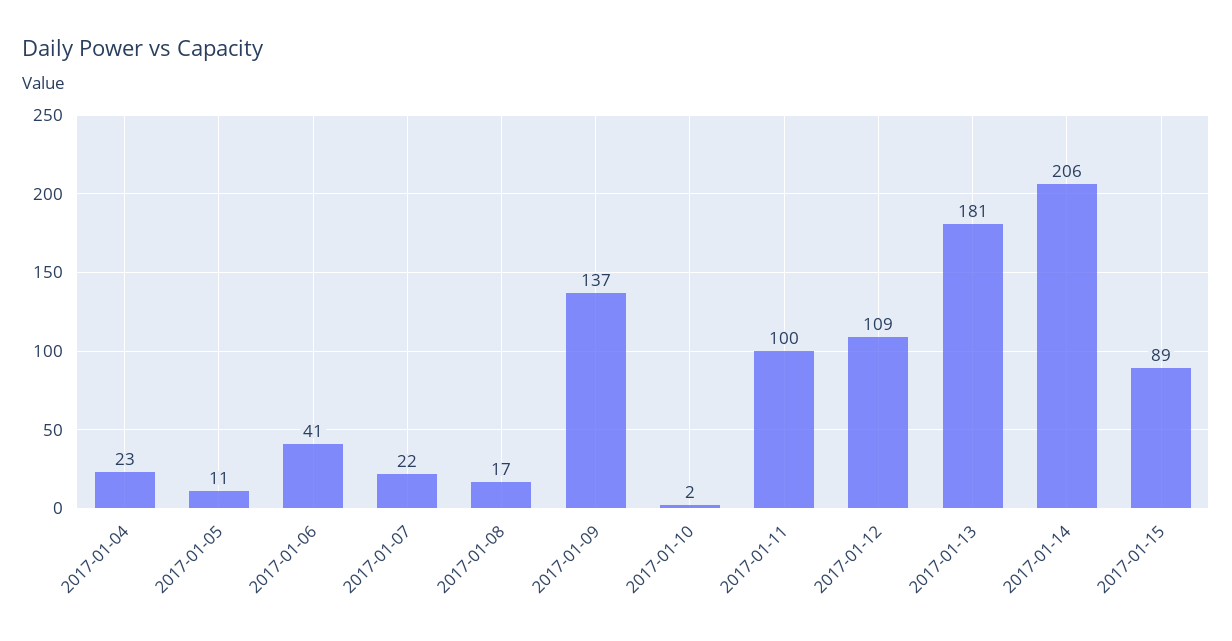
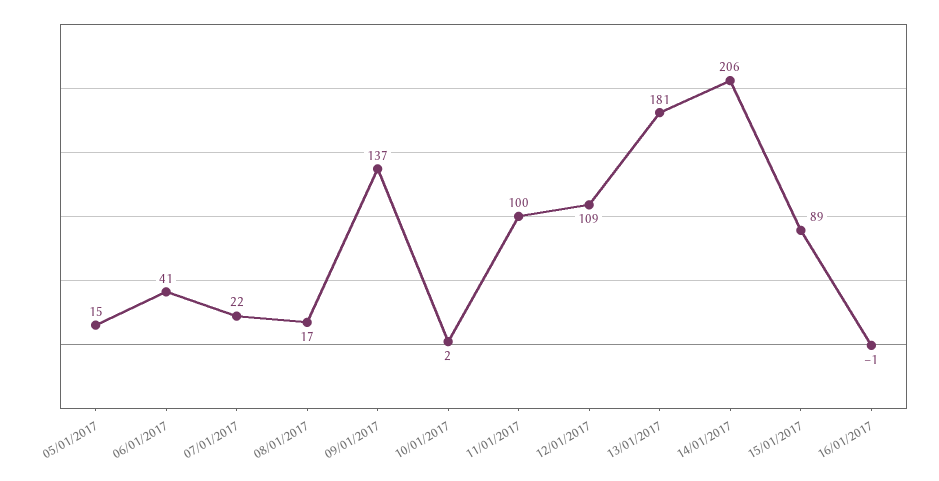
2017-01-04: 23 -> none
2017-01-05: 11 -> 15
16/01/2017: none -> -1

